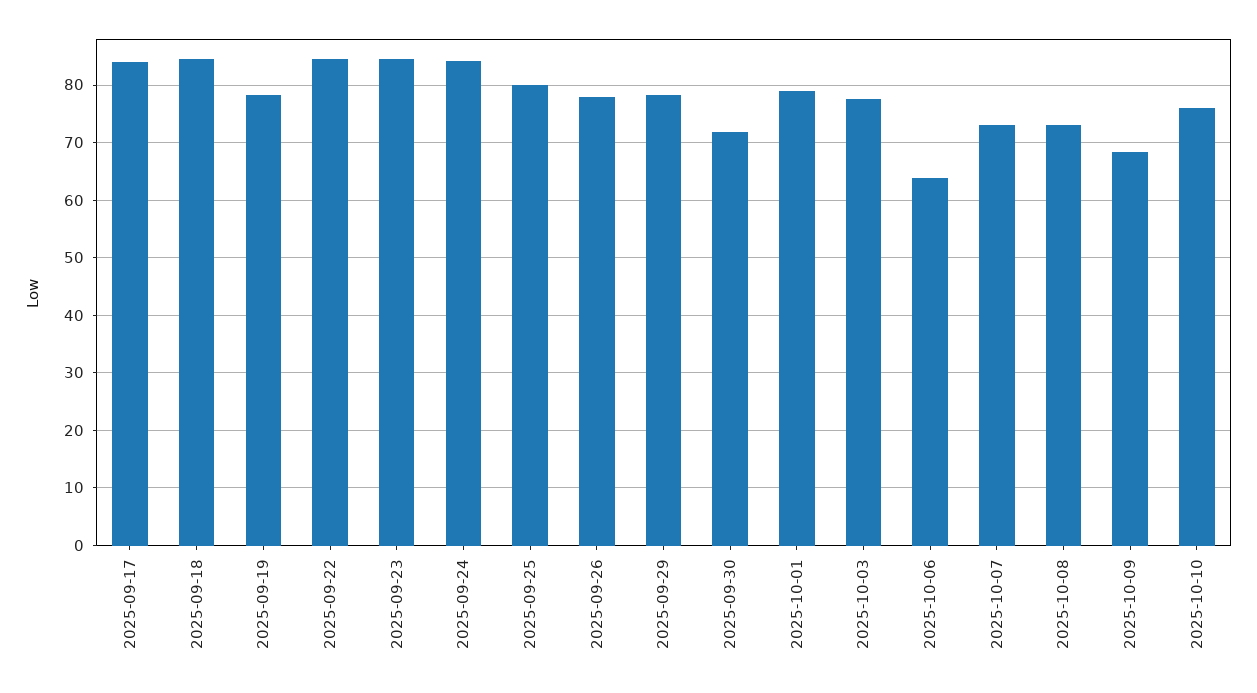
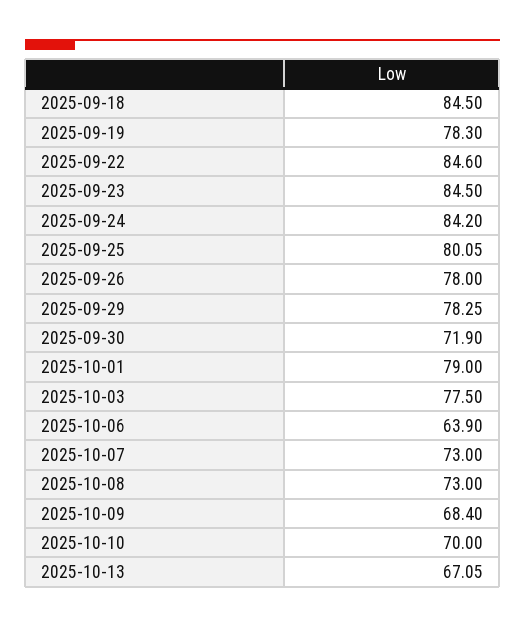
2025-09-17: 84 -> none
2025-10-10: 76 -> 70
2025-10-13: none -> 67.05

